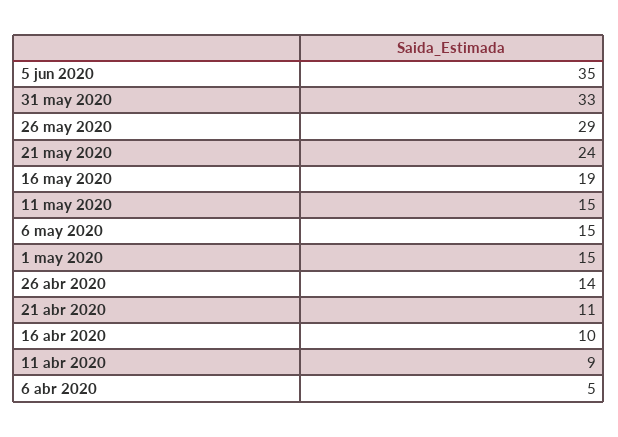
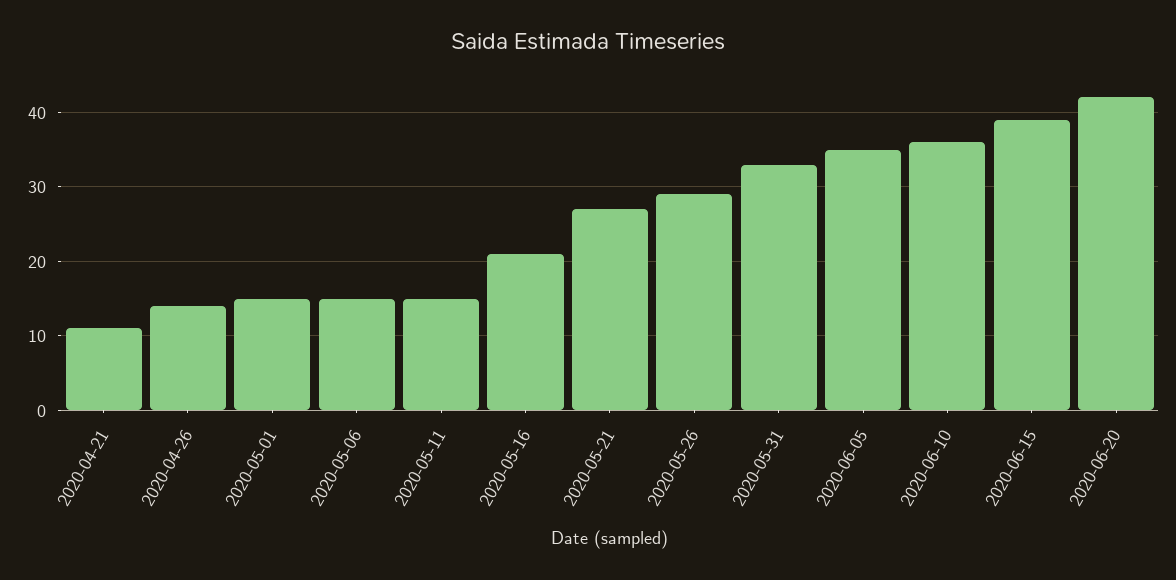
21 may 2020: 24 -> 27
16 may 2020: 19 -> 21
16 abr 2020: 10 -> none
11 abr 2020: 9 -> none
6 abr 2020: 5 -> none
2020-06-10: none -> 36
2020-06-15: none -> 39
2020-06-20: none -> 42

